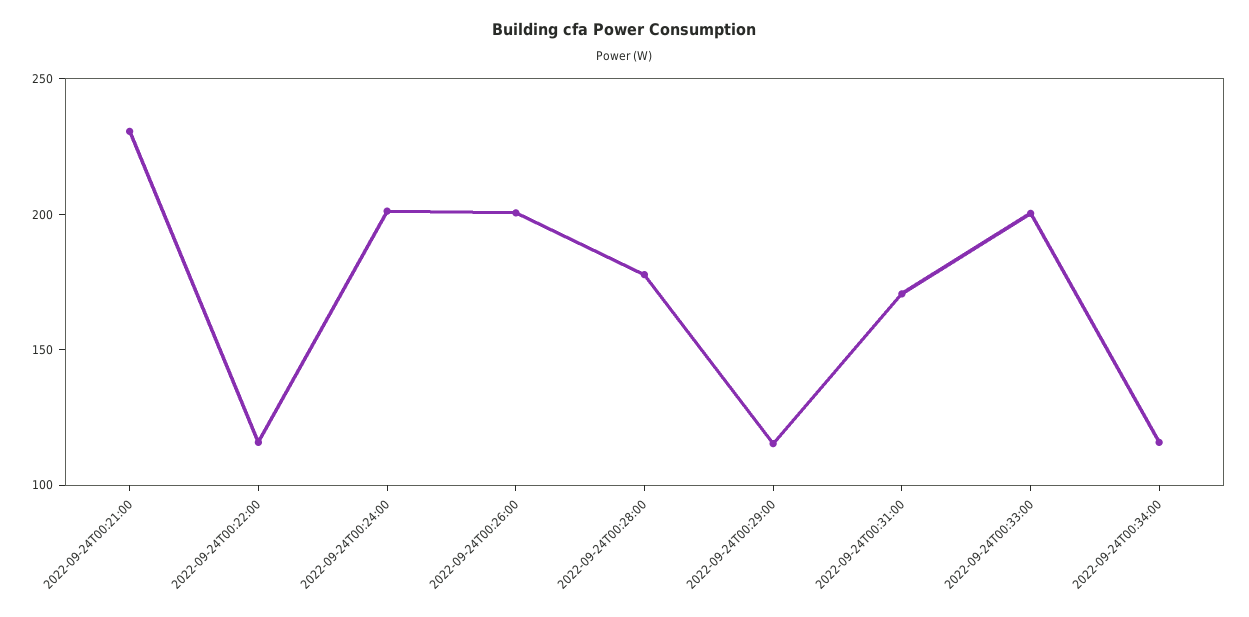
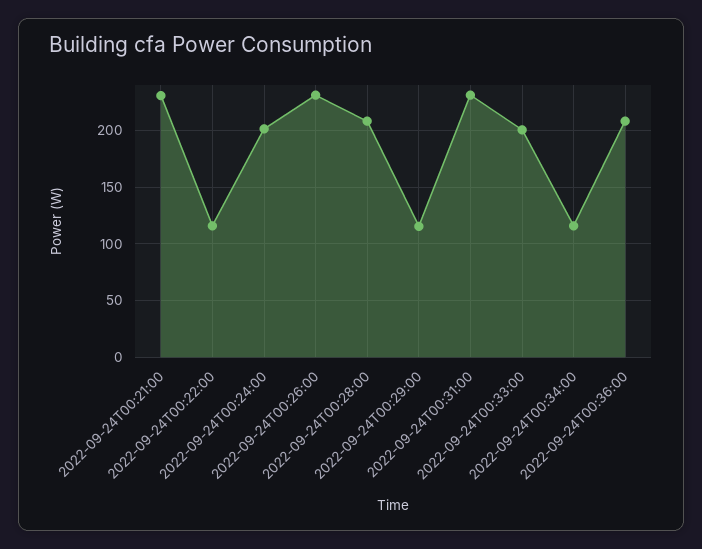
2022-09-24T00:26:00: 200 -> 230
2022-09-24T00:28:00: 180 -> 210
2022-09-24T00:31:00: 170 -> 230
2022-09-24T00:36:00: none -> 210

